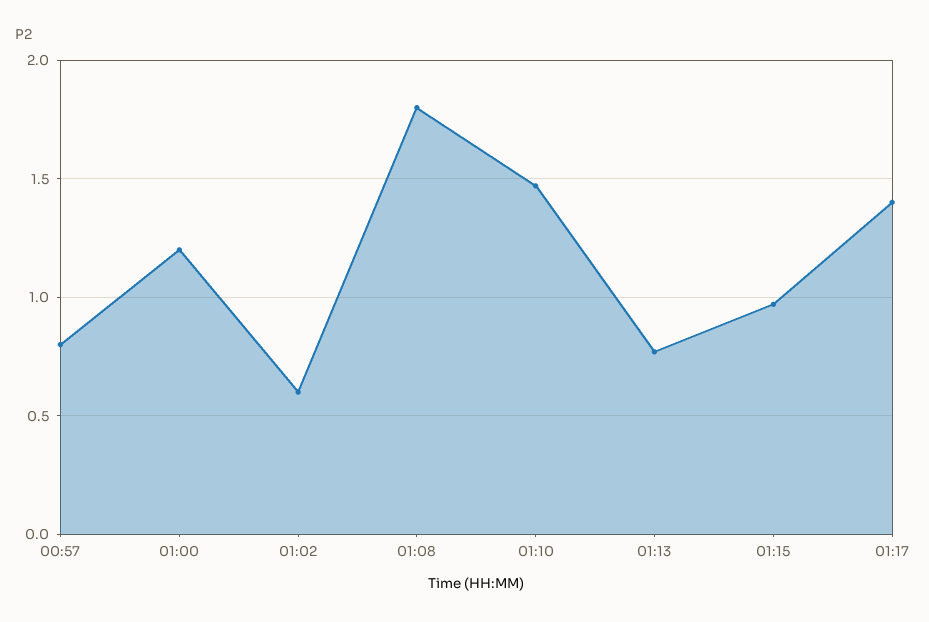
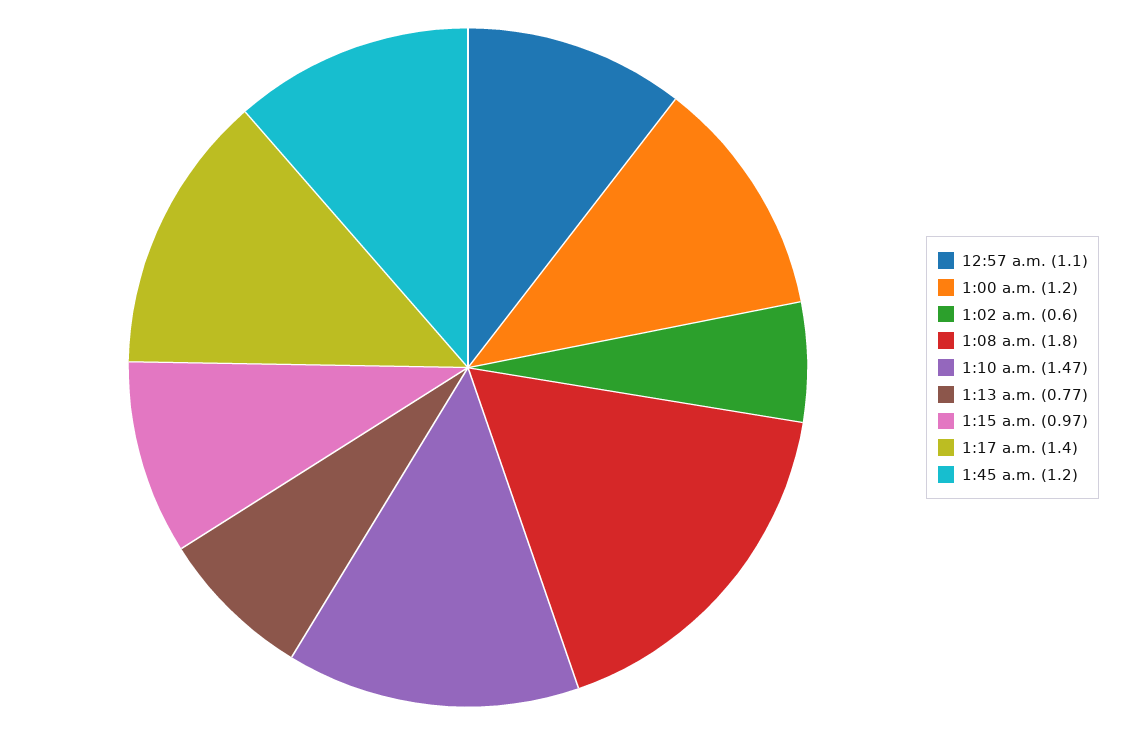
00:57: 0.8 -> 1.1
1:45 a.m.: none -> 1.2

